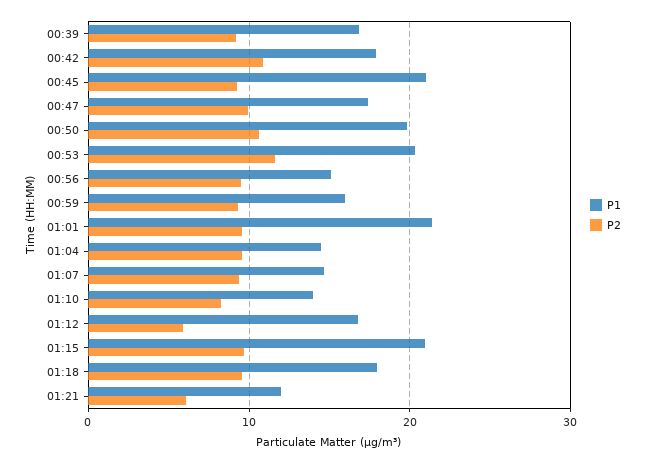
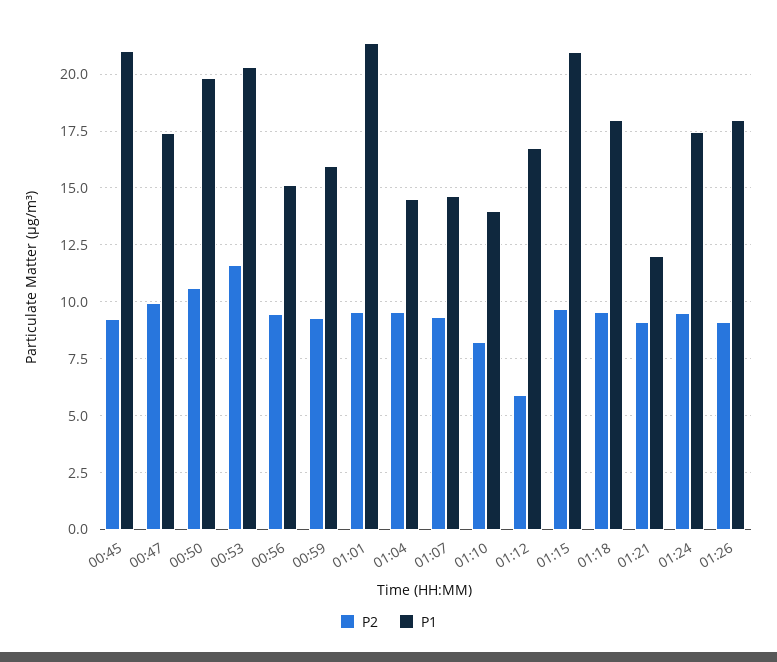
P1, 00:39: 17 -> none
P2, 00:39: 9 -> none
P1, 00:42: 18 -> none
P2, 00:42: 11 -> none
P2, 01:21: 6 -> 9
P2, 01:24: none -> 9.5
P1, 01:24: none -> 17.5
P2, 01:26: none -> 9
P1, 01:26: none -> 18

